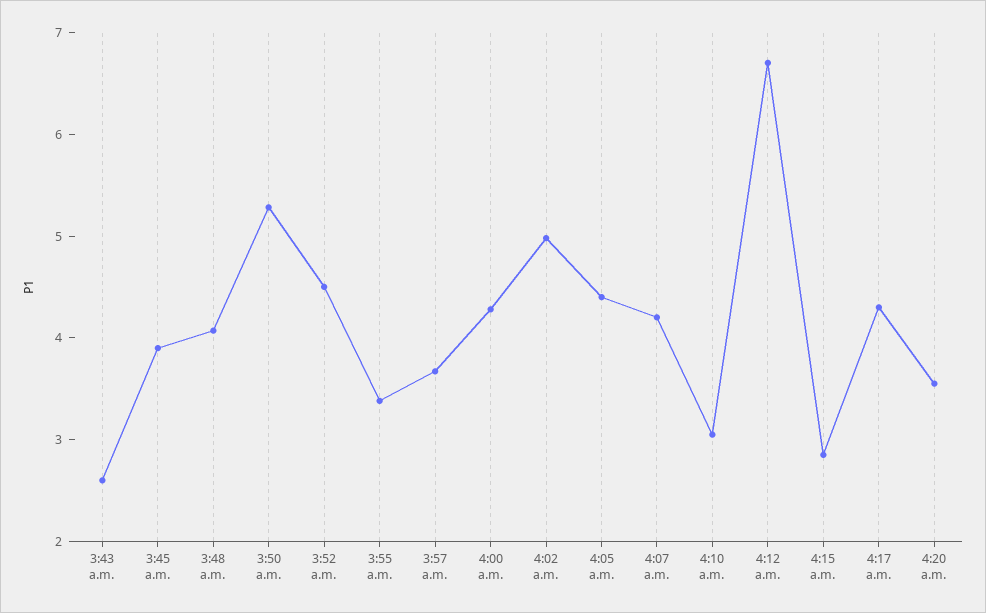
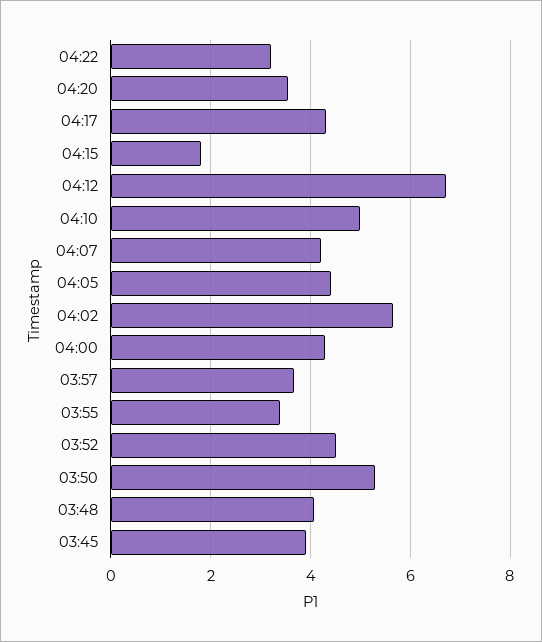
3:43 a.m.: 2.6 -> none
4:02 a.m.: 5 -> 5.6
4:10 a.m.: 3 -> 5
4:15 a.m.: 2.8 -> 1.8
04:22: none -> 3.2

